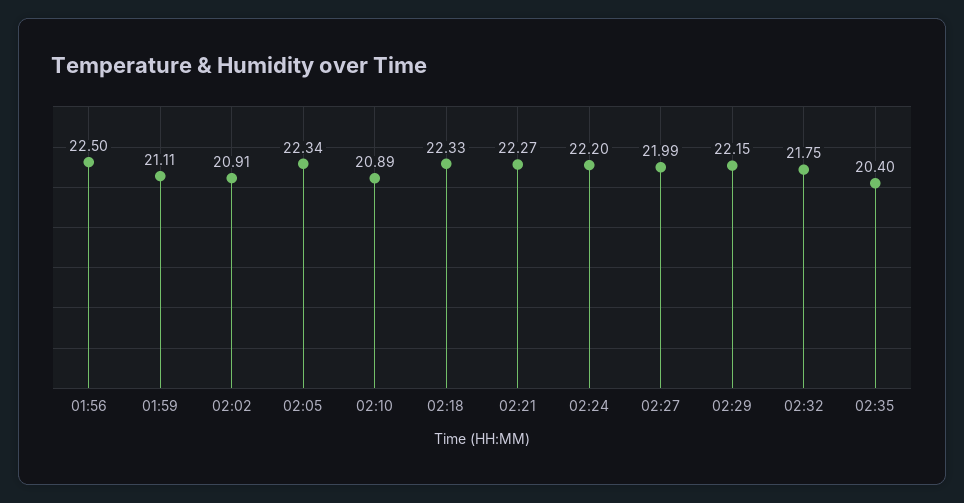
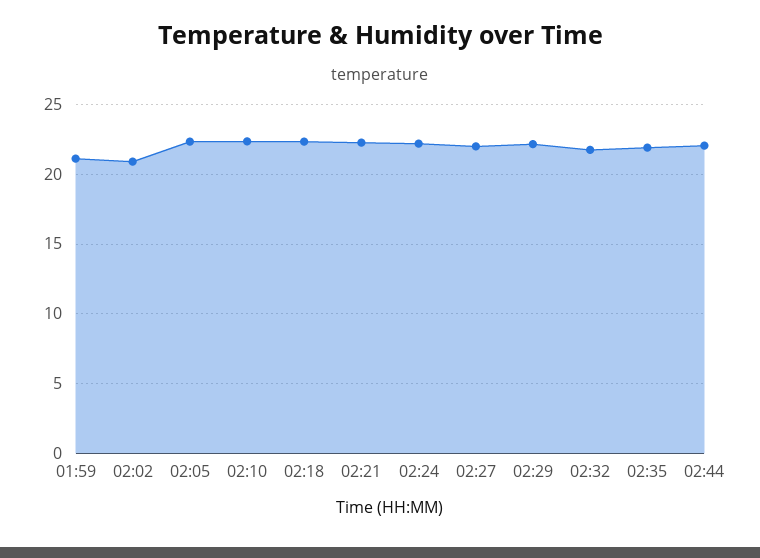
01:56: 22.5 -> none
02:10: 20.89 -> 22.5
02:35: 20.4 -> 22
02:44: none -> 22

